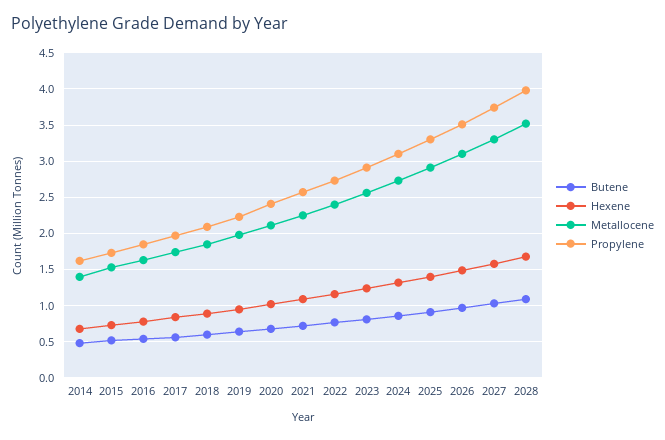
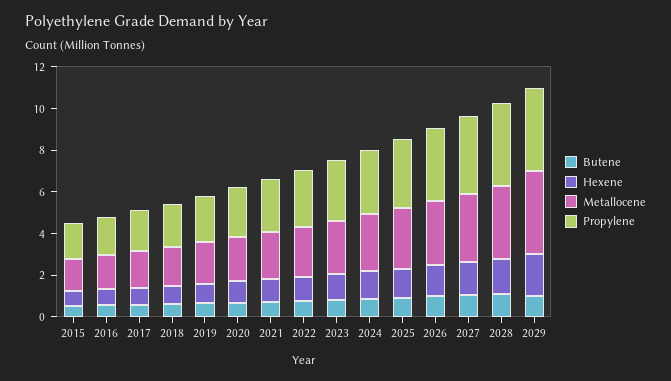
Butene, 2014: 0.5 -> none
Hexene, 2014: 0.7 -> none
Metallocene, 2014: 1.4 -> none
Propylene, 2014: 1.6 -> none
Butene, 2029: none -> 1
Hexene, 2029: none -> 2
Metallocene, 2029: none -> 4
Propylene, 2029: none -> 4

